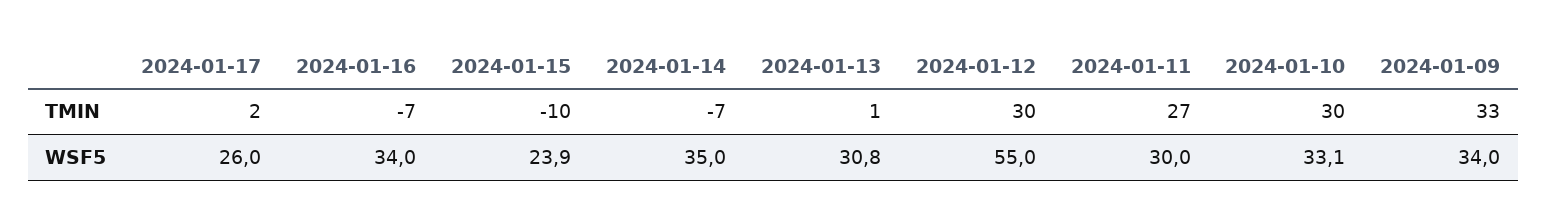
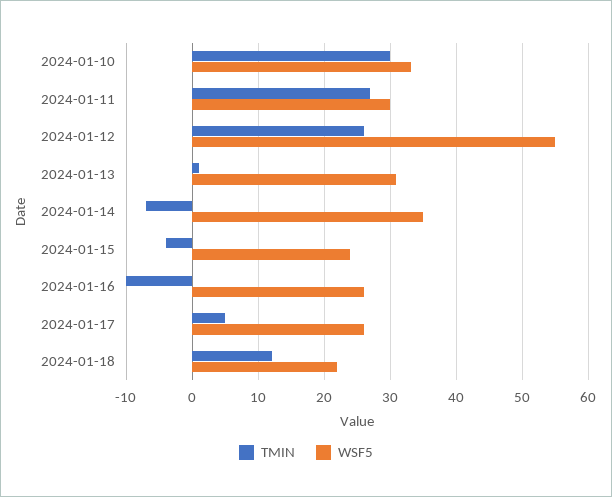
TMIN, 2024-01-17: 2 -> 5
TMIN, 2024-01-16: -7 -> -10
TMIN, 2024-01-15: -10 -> -4
TMIN, 2024-01-12: 30 -> 26
TMIN, 2024-01-09: 33 -> none
WSF5, 2024-01-16: 34 -> 26
WSF5, 2024-01-09: 34 -> none
TMIN, 2024-01-18: none -> 12
WSF5, 2024-01-18: none -> 22

